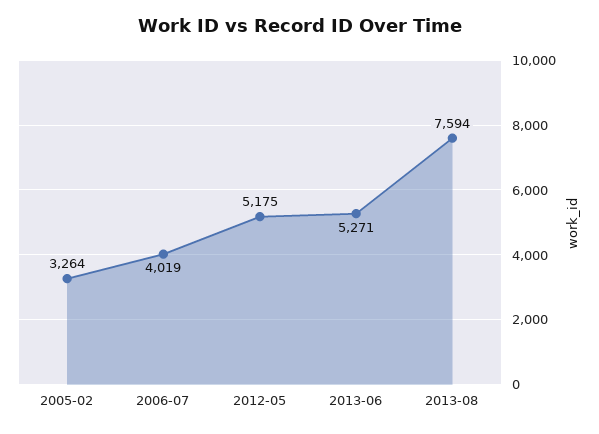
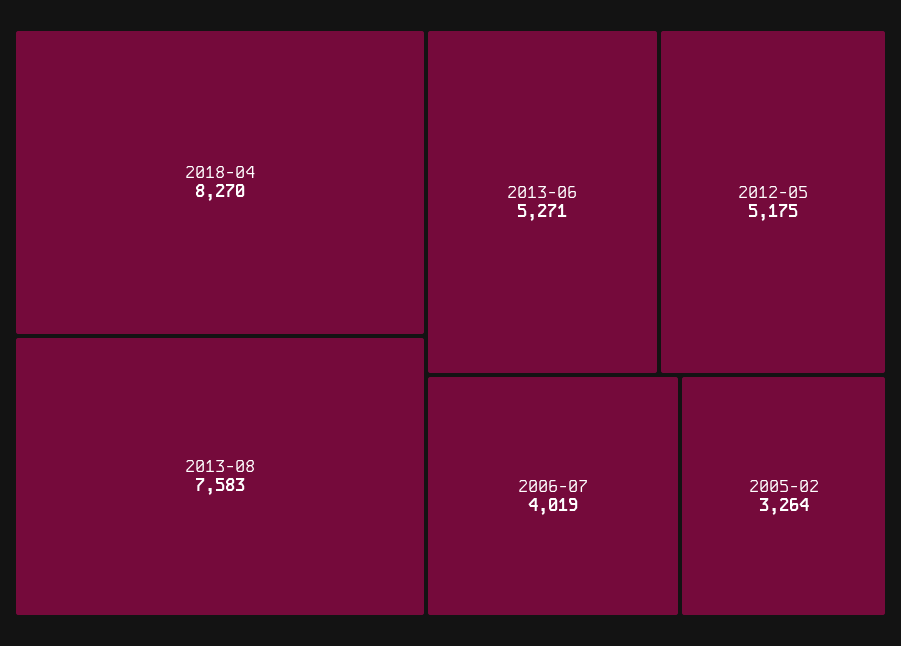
2013-08: 7594 -> 7583
2018-04: none -> 8270

